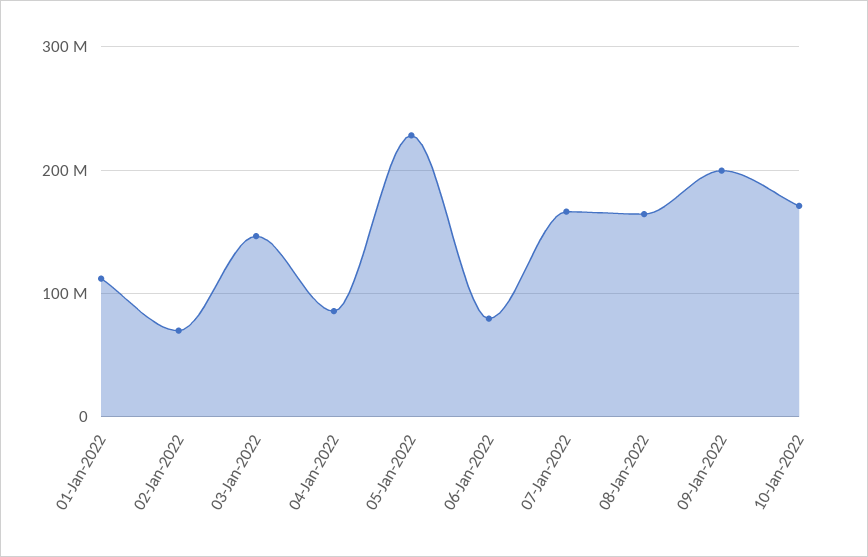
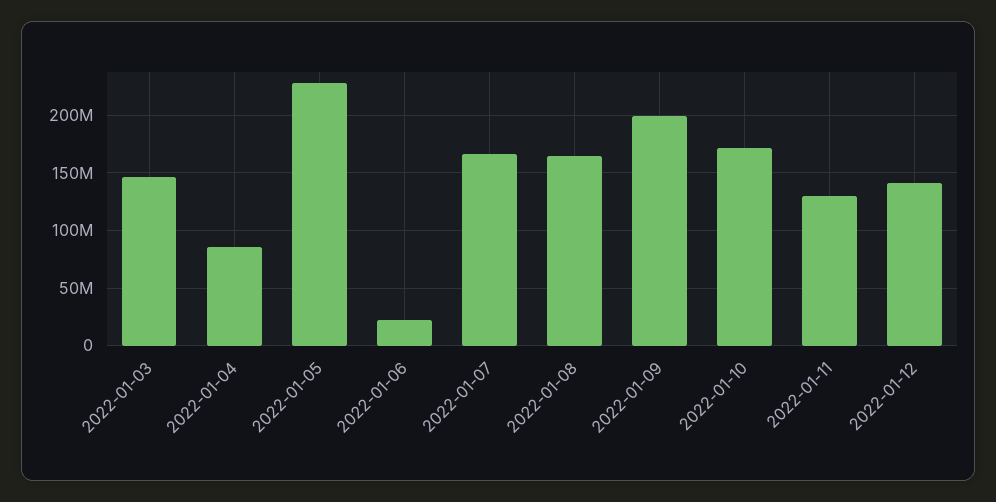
01-Jan-2022: 110000000 -> none
02-Jan-2022: 70000000 -> none
06-Jan-2022: 80000000 -> 20000000
2022-01-11: none -> 130000000
2022-01-12: none -> 140000000

